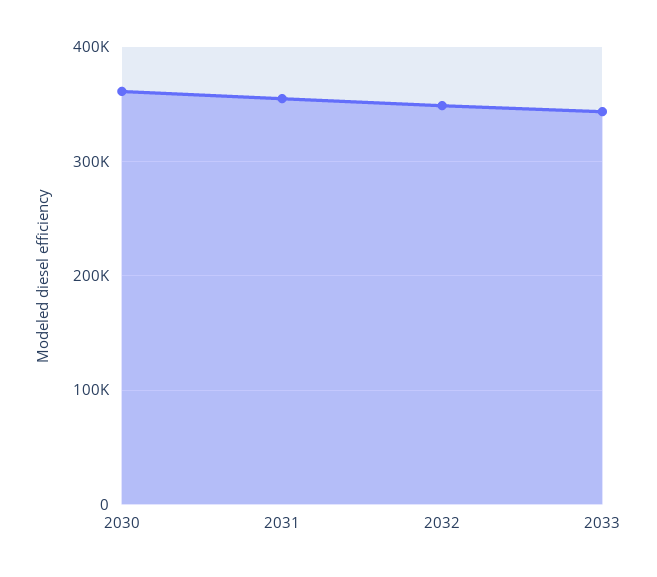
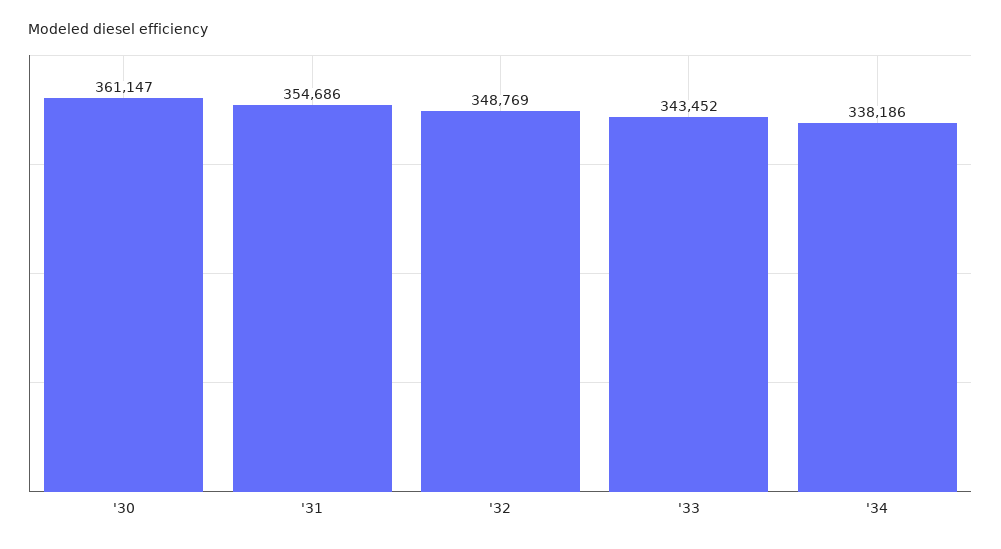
'34: none -> 338186

